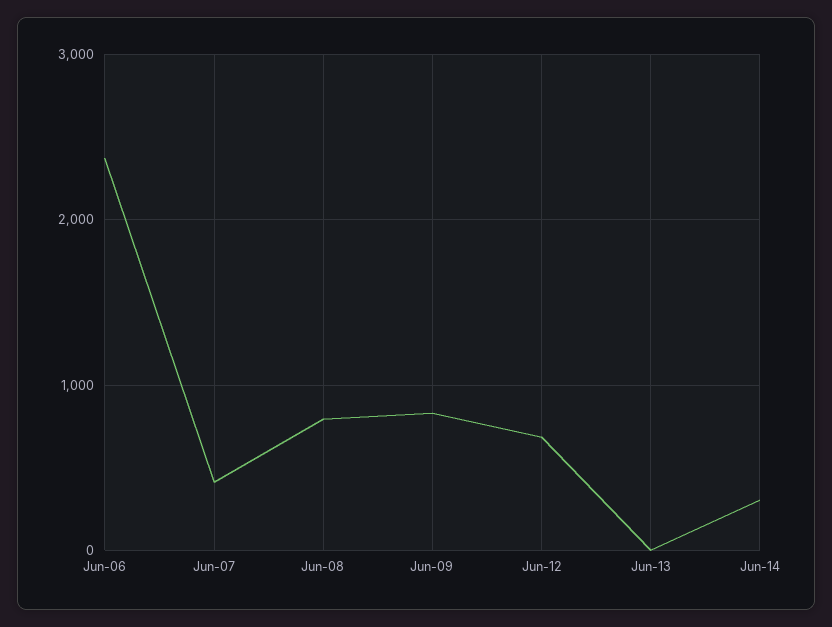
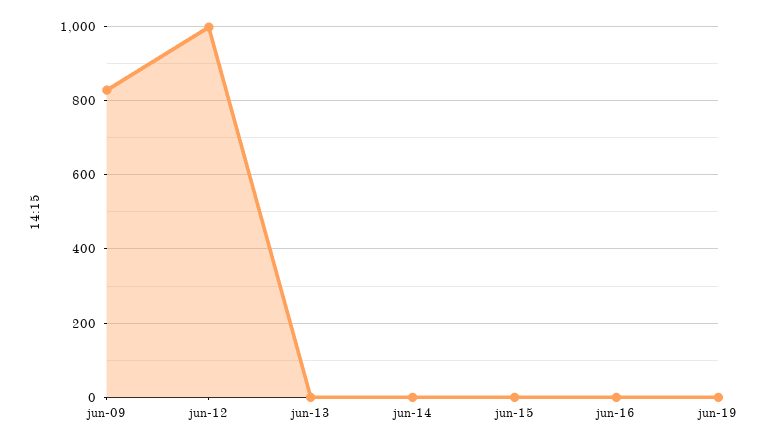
Jun-06: 2400 -> none
Jun-07: 400 -> none
Jun-08: 800 -> none
Jun-12: 700 -> 1000
Jun-14: 300 -> 0
jun-15: none -> 0
jun-16: none -> 0
jun-19: none -> 0

